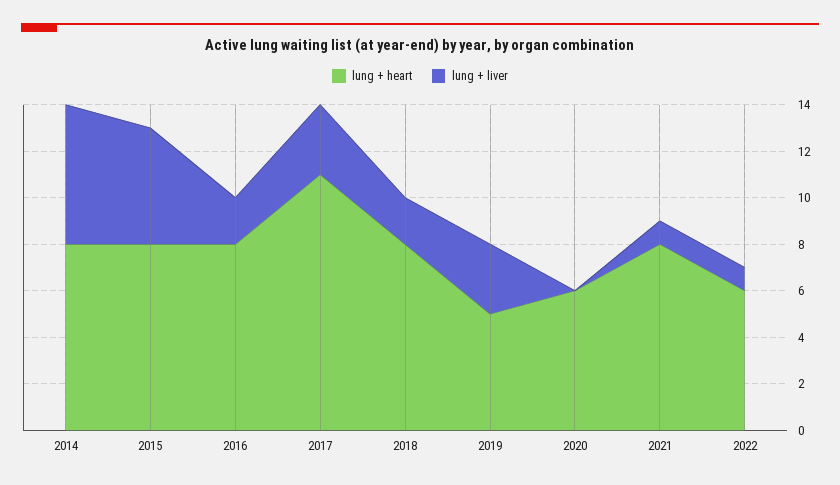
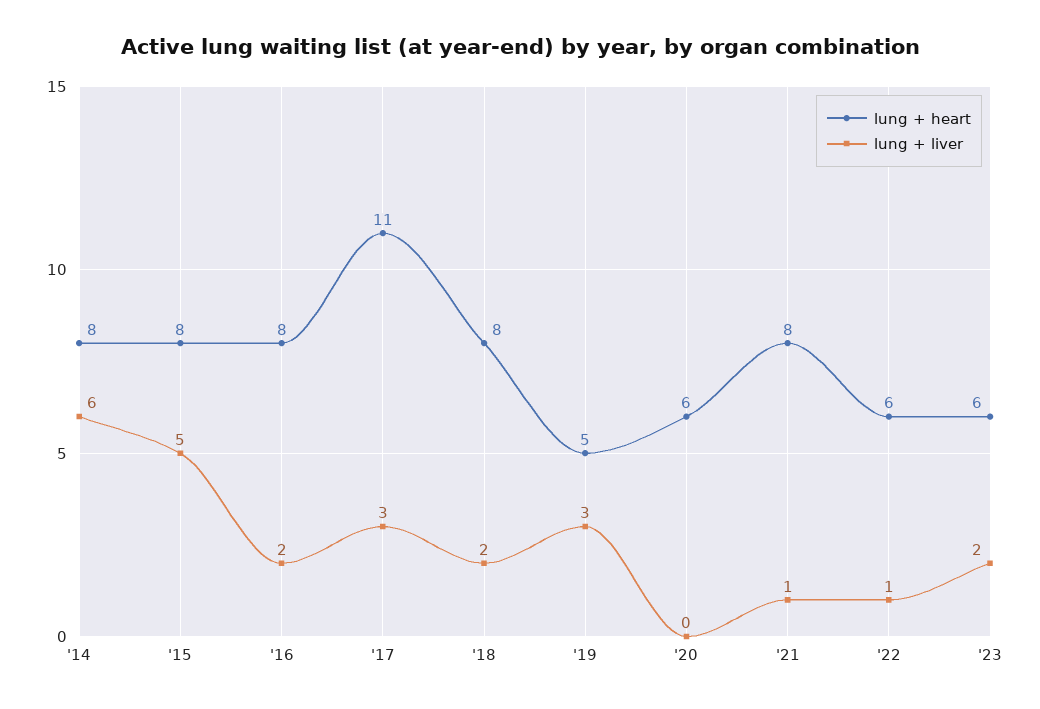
lung + heart, '23: none -> 6
lung + liver, '23: none -> 2

